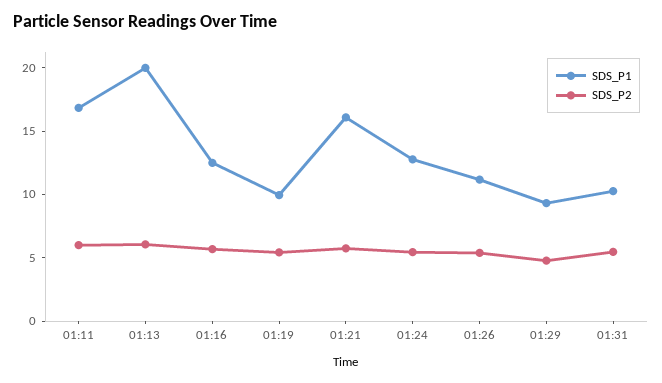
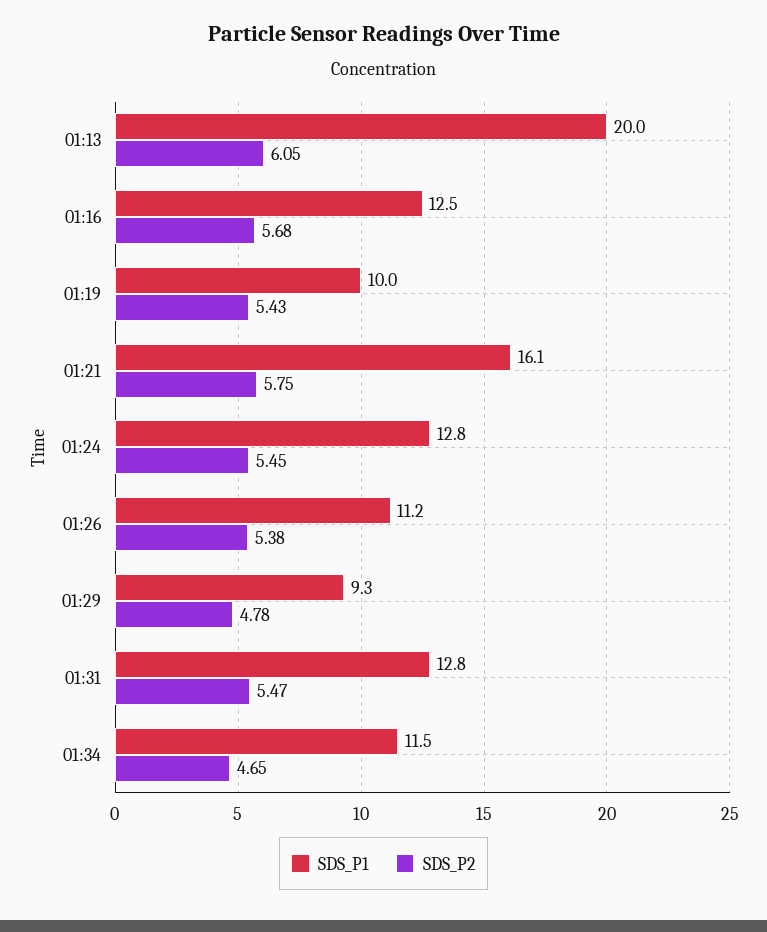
SDS_P1, 01:11: 17 -> none
SDS_P2, 01:11: 6 -> none
SDS_P1, 01:31: 10 -> 12.8
SDS_P1, 01:34: none -> 11.5
SDS_P2, 01:34: none -> 4.65

